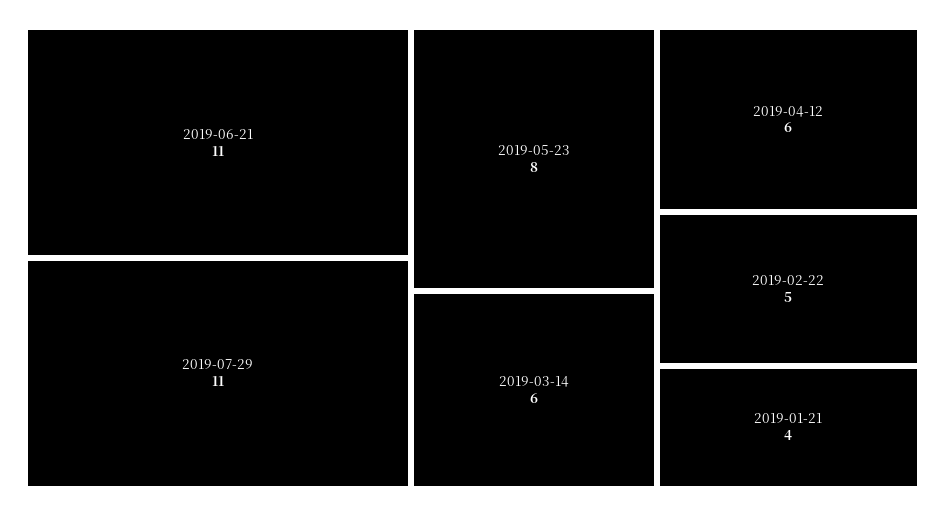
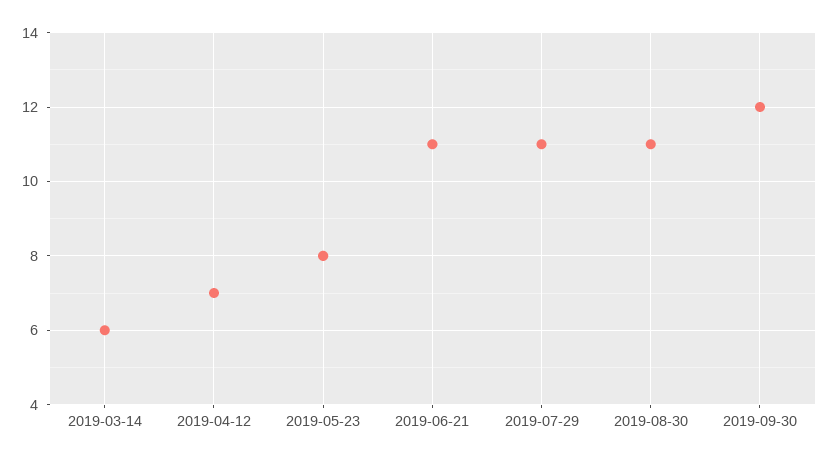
2019-04-12: 6 -> 7
2019-02-22: 5 -> none
2019-01-21: 4 -> none
2019-08-30: none -> 11
2019-09-30: none -> 12

